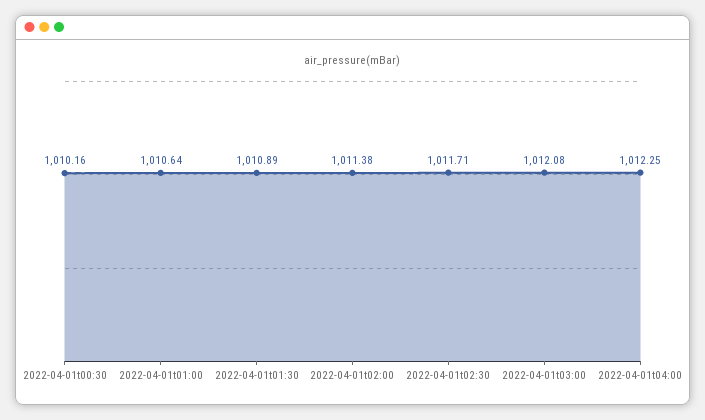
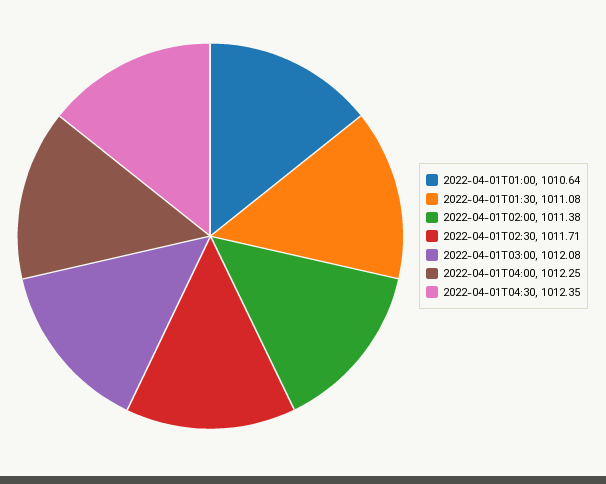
2022-04-01t00:30: 1010.16 -> none
2022-04-01t01:30: 1010.89 -> 1011.08
2022-04-01T04:30: none -> 1012.35

